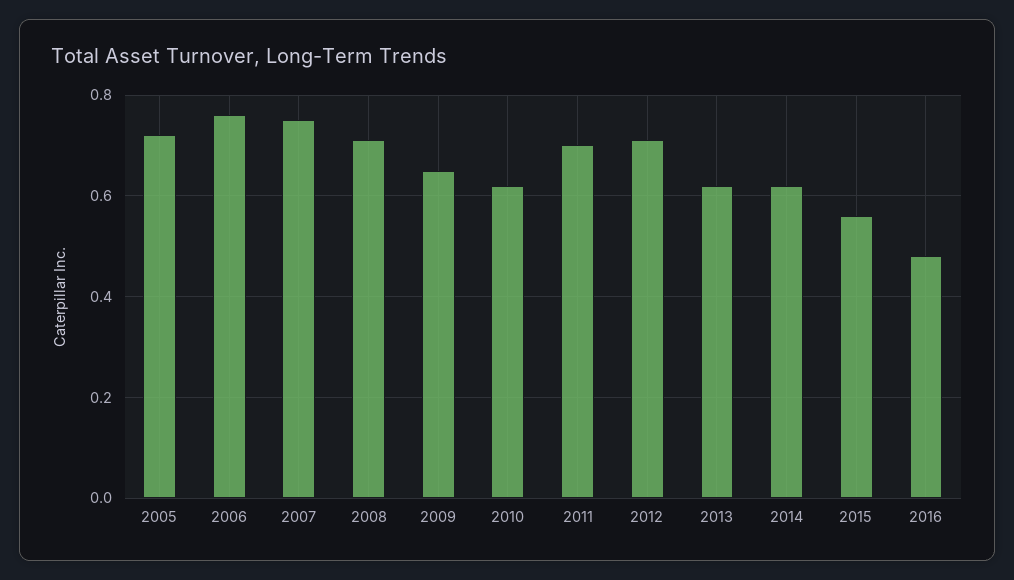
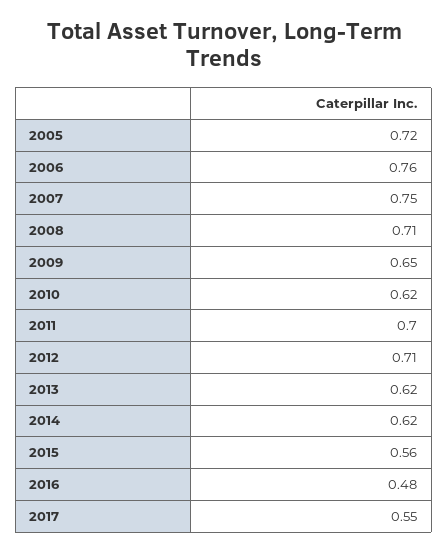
2017: none -> 0.55

